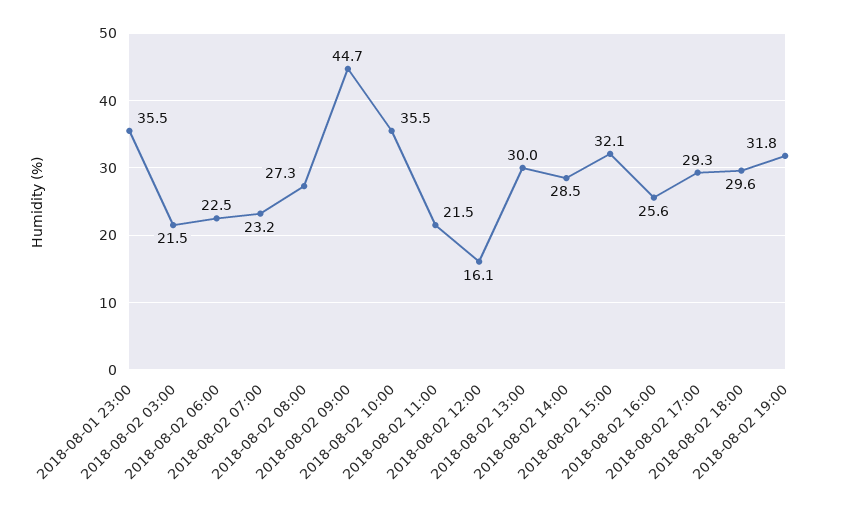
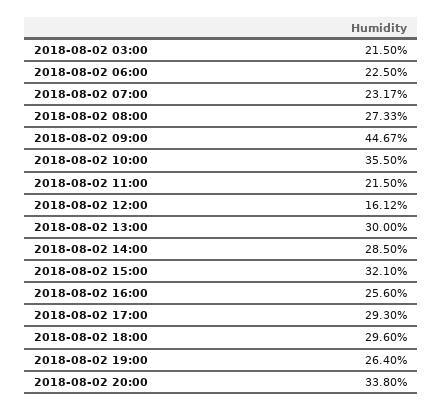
2018-08-01 23:00: 35.5 -> none
2018-08-02 19:00: 31.8 -> 26.4
2018-08-02 20:00: none -> 33.8

